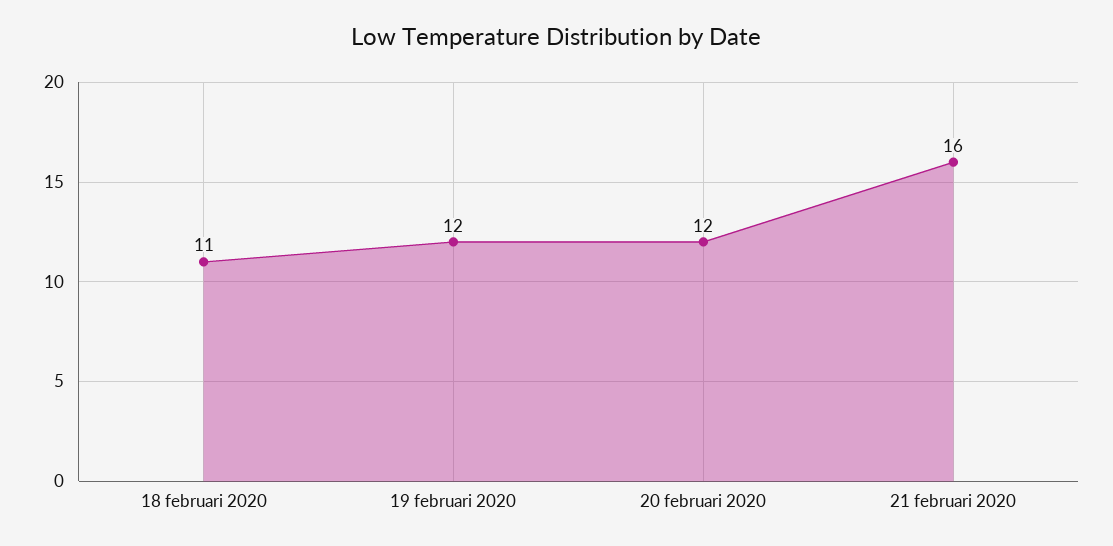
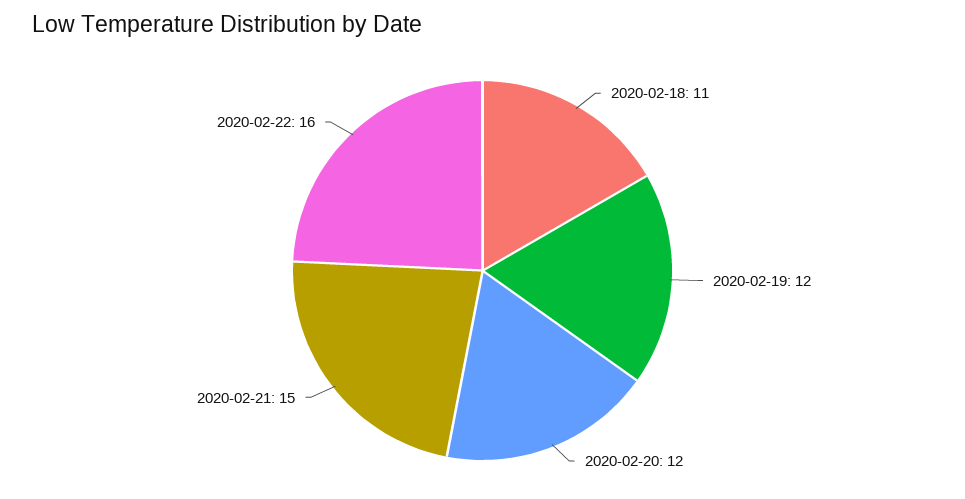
21 februari 2020: 16 -> 15
2020-02-22: none -> 16

